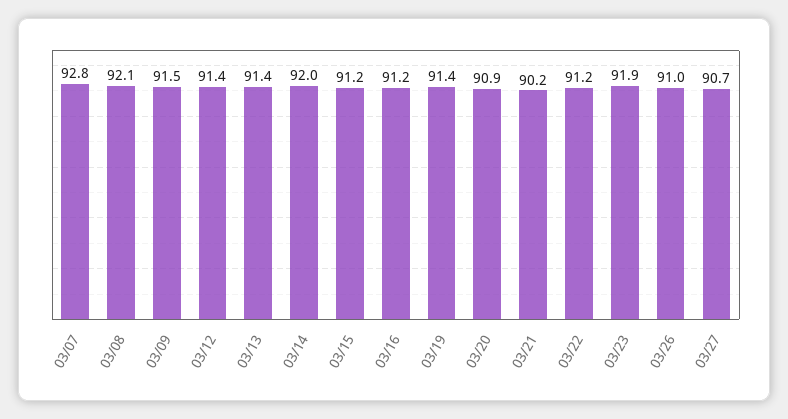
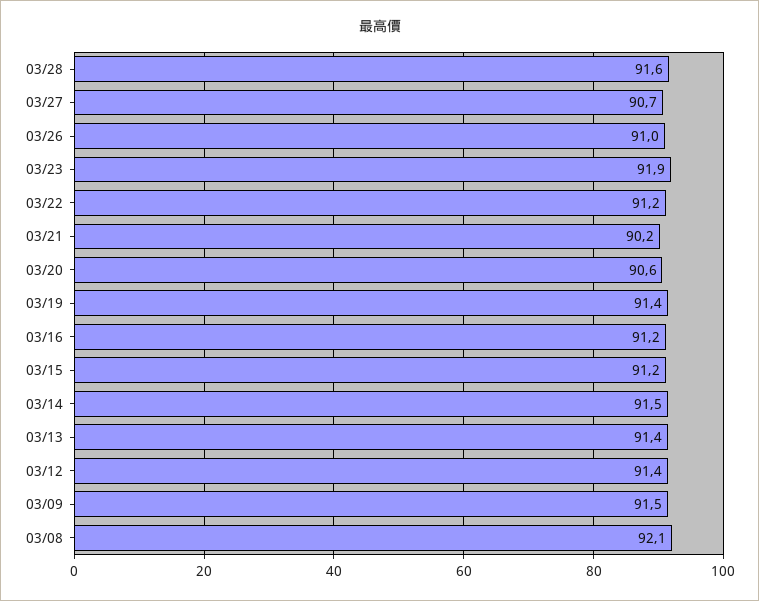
03/07: 92.8 -> none
03/14: 92 -> 91.5
03/20: 90.9 -> 90.6
03/28: none -> 91.6

